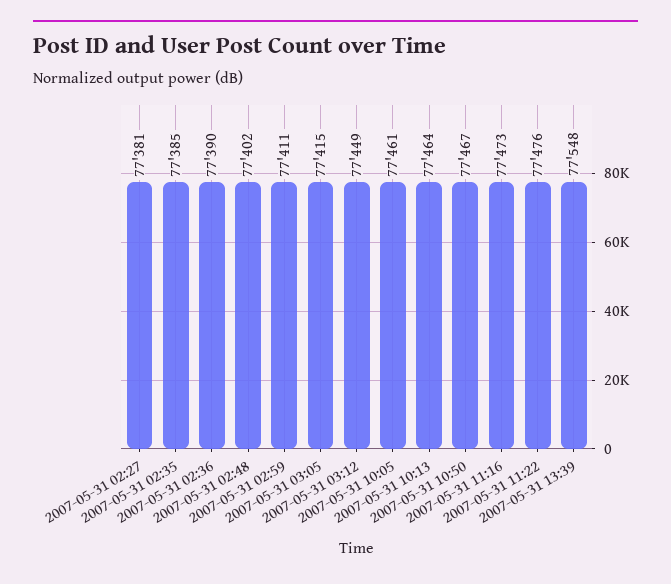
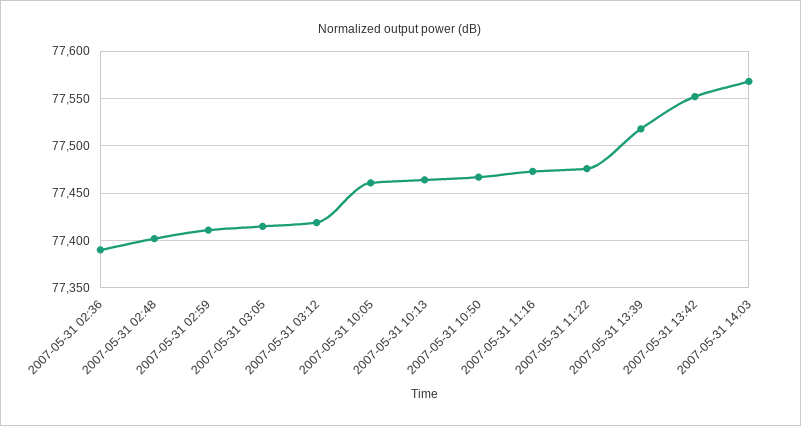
2007-05-31 02:27: 77381 -> none
2007-05-31 02:35: 77385 -> none
2007-05-31 03:12: 77449 -> 77420
2007-05-31 13:39: 77548 -> 77520
2007-05-31 13:42: none -> 77550
2007-05-31 14:03: none -> 77570

